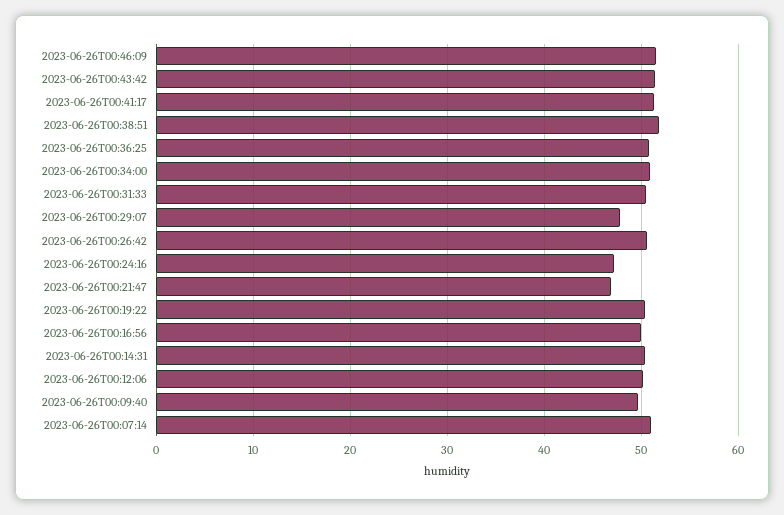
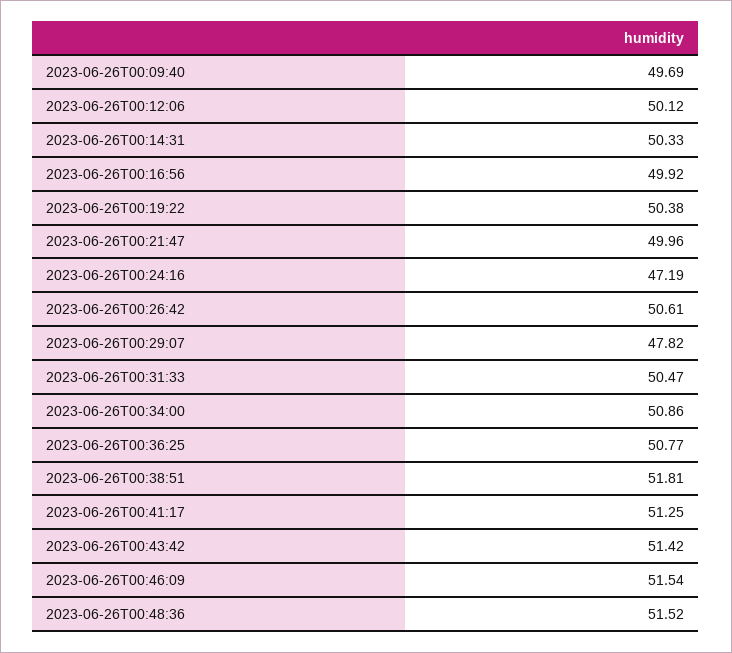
2023-06-26T00:21:47: 47 -> 49.96
2023-06-26T00:07:14: 51 -> none
2023-06-26T00:48:36: none -> 51.52

